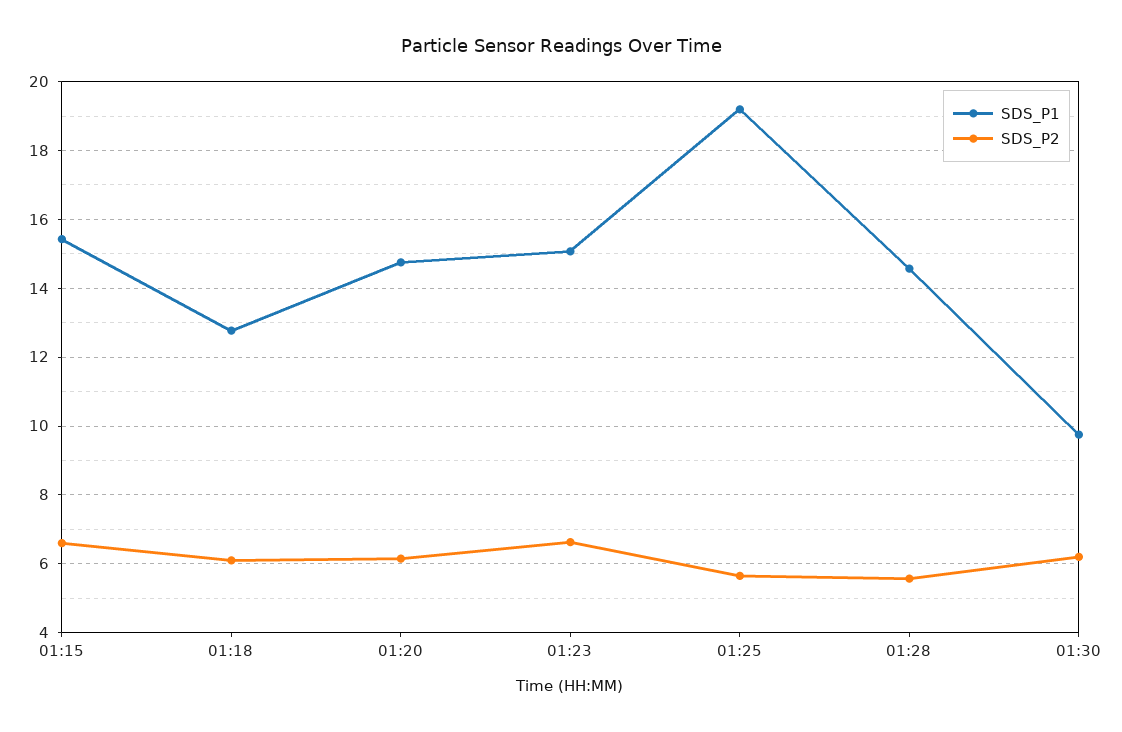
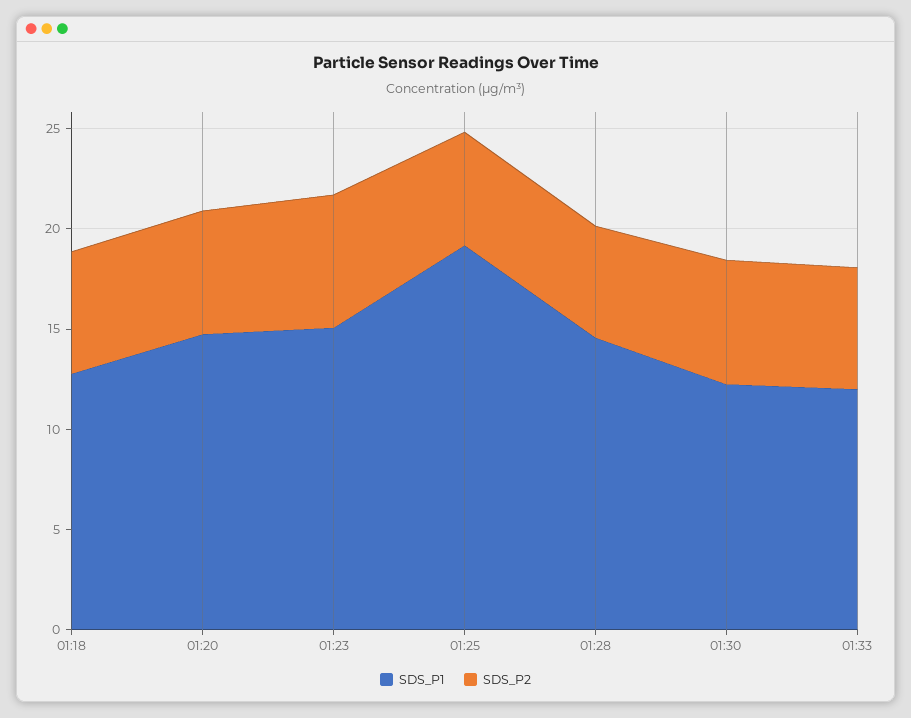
SDS_P1, 01:15: 15.4 -> none
SDS_P2, 01:15: 6.6 -> none
SDS_P1, 01:30: 9.8 -> 12
SDS_P1, 01:33: none -> 12
SDS_P2, 01:33: none -> 6

